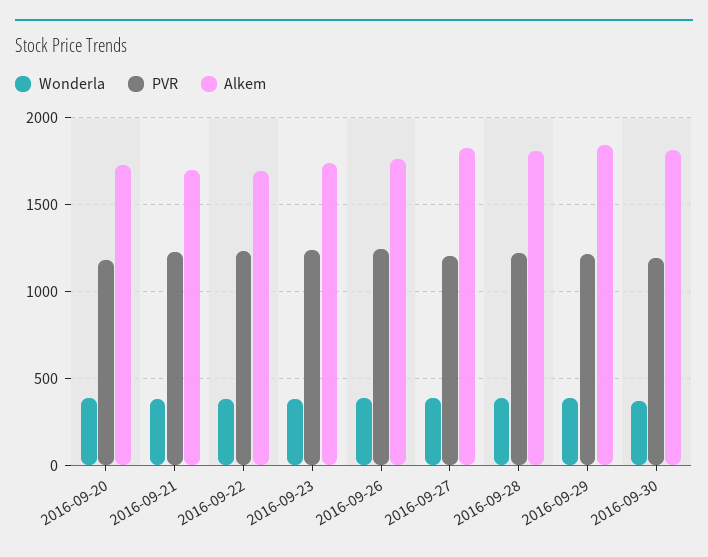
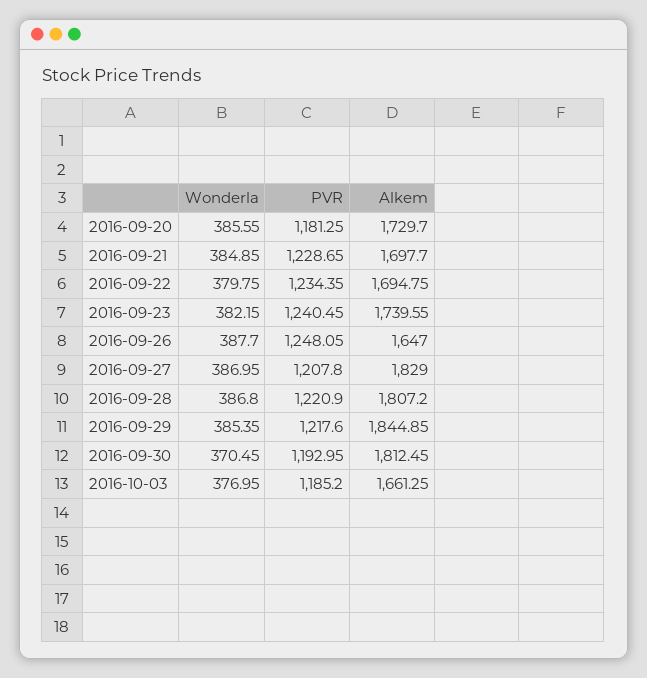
Alkem, 2016-09-26: 1750 -> 1647
Wonderla, 2016-10-03: none -> 376.95
PVR, 2016-10-03: none -> 1185.2
Alkem, 2016-10-03: none -> 1661.25

